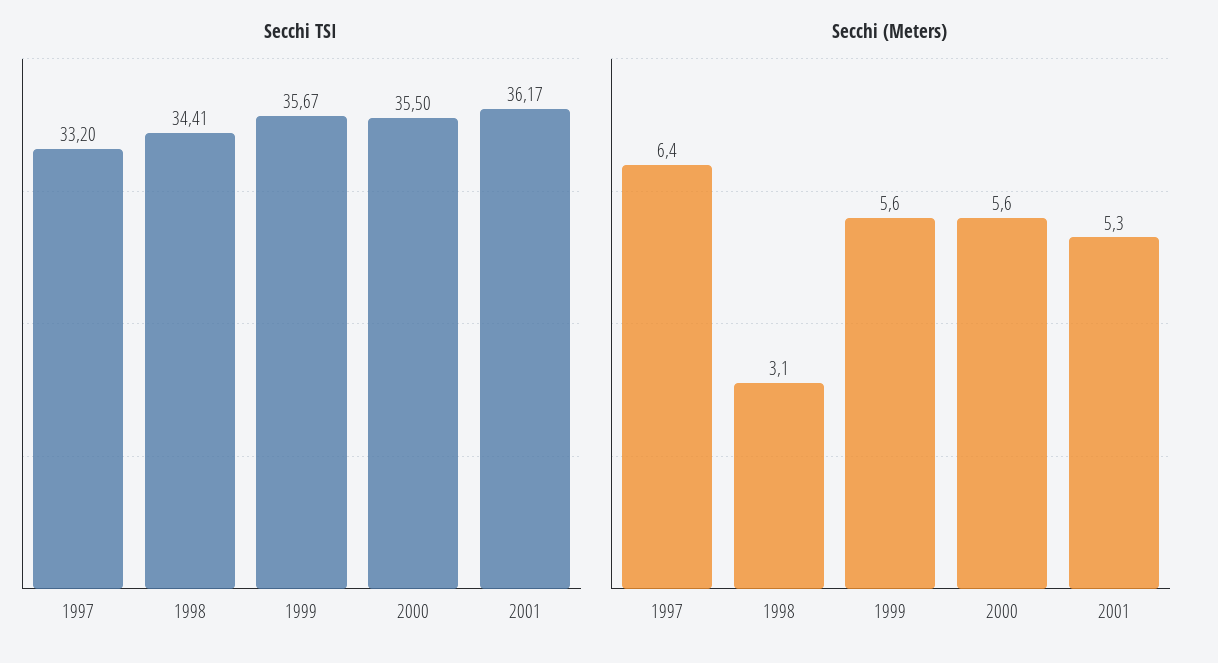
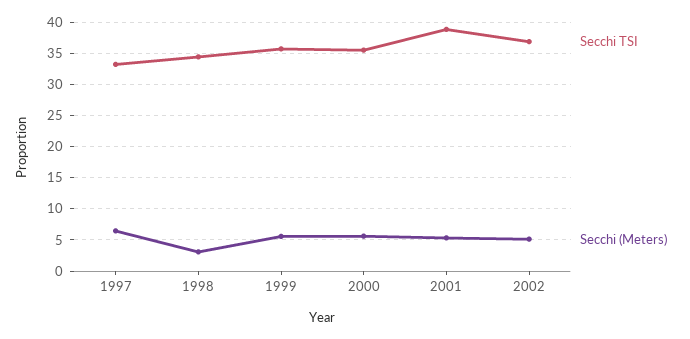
Secchi TSI, 2001: 36.17 -> 39
Secchi TSI, 2002: none -> 37
Secchi (Meters), 2002: none -> 5

